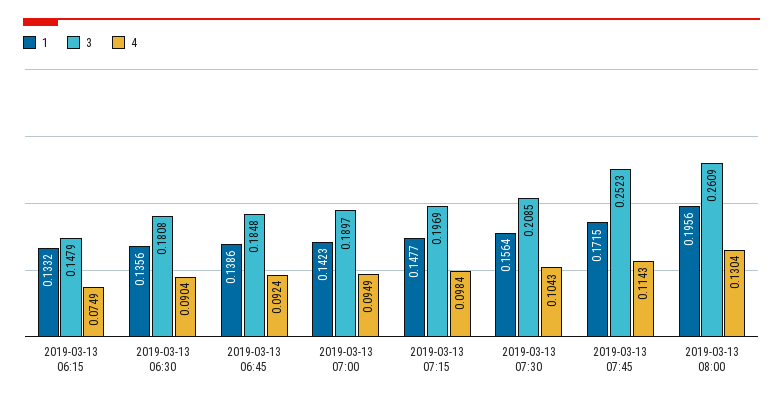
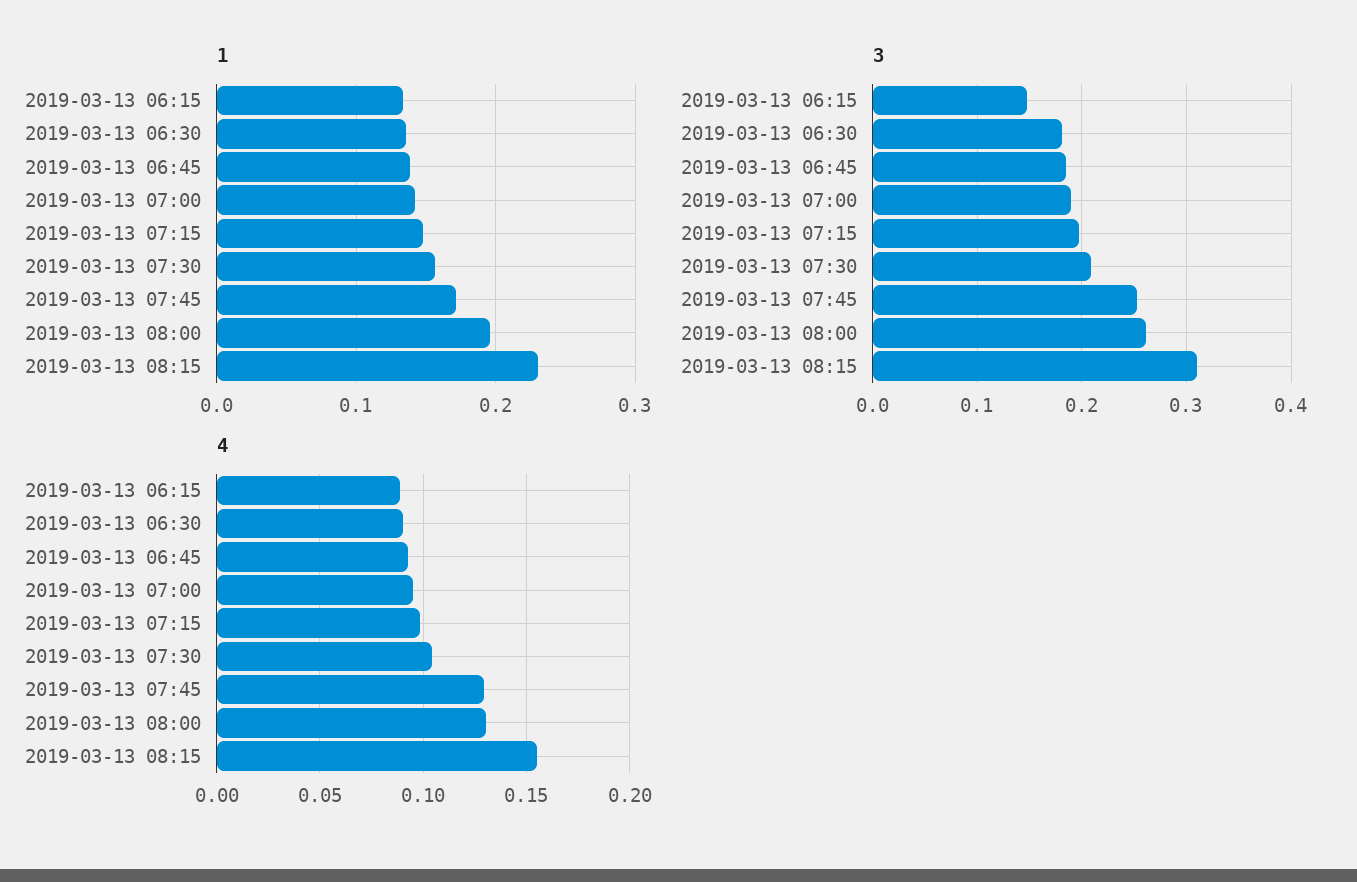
4, 2019-03-13 06:15: 0.0749 -> 0.09
4, 2019-03-13 07:45: 0.1143 -> 0.13
1, 2019-03-13 08:15: none -> 0.23
3, 2019-03-13 08:15: none -> 0.31
4, 2019-03-13 08:15: none -> 0.155

